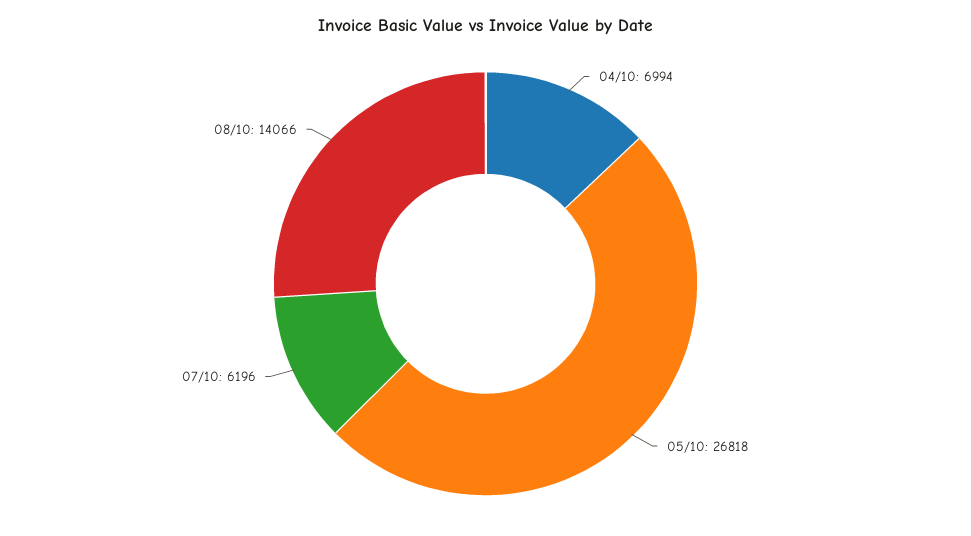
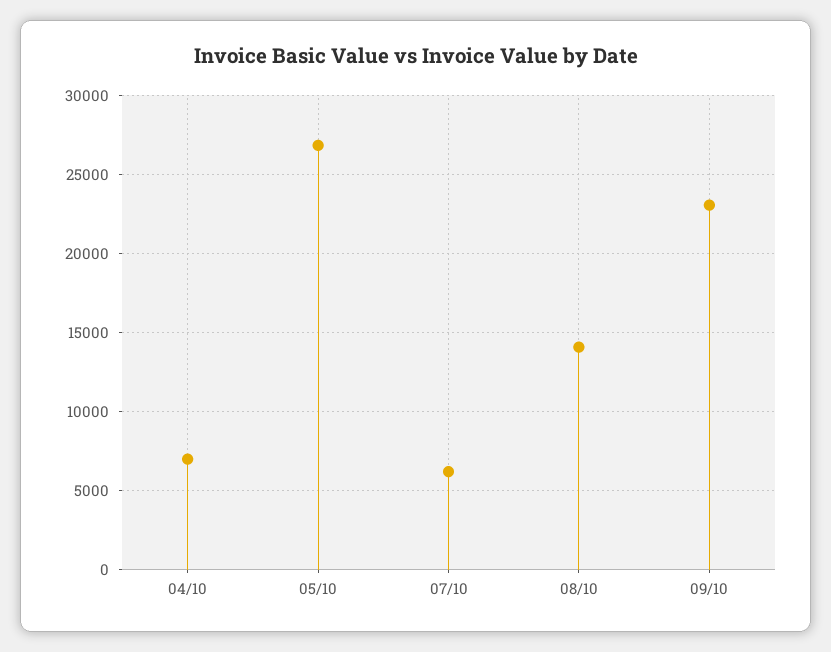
09/10: none -> 23000

